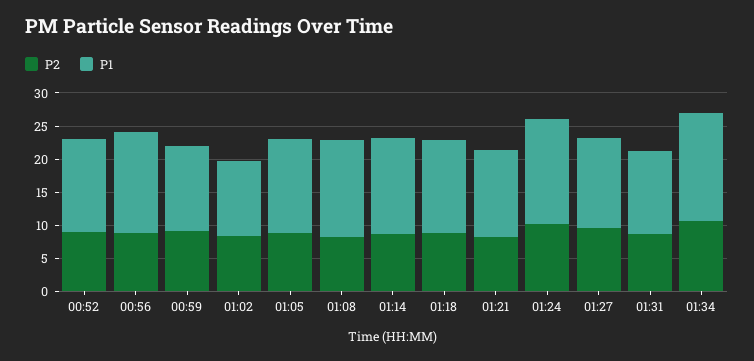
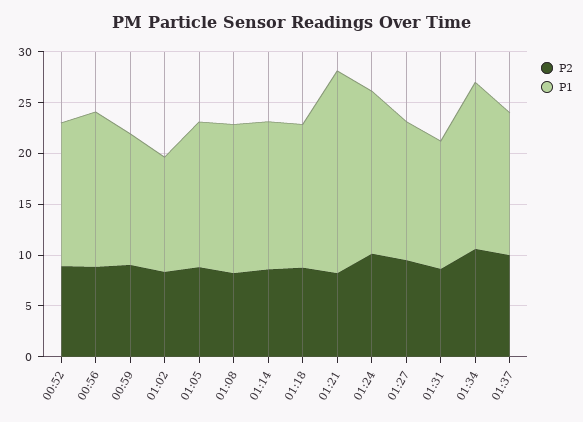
P1, 01:21: 12.5 -> 20
P2, 01:37: none -> 10
P1, 01:37: none -> 14

